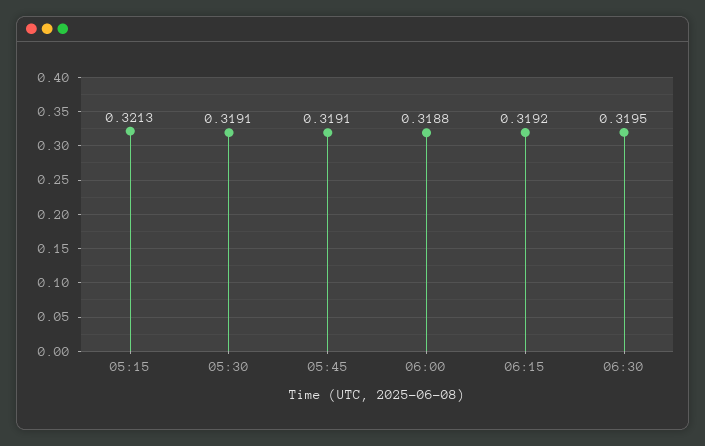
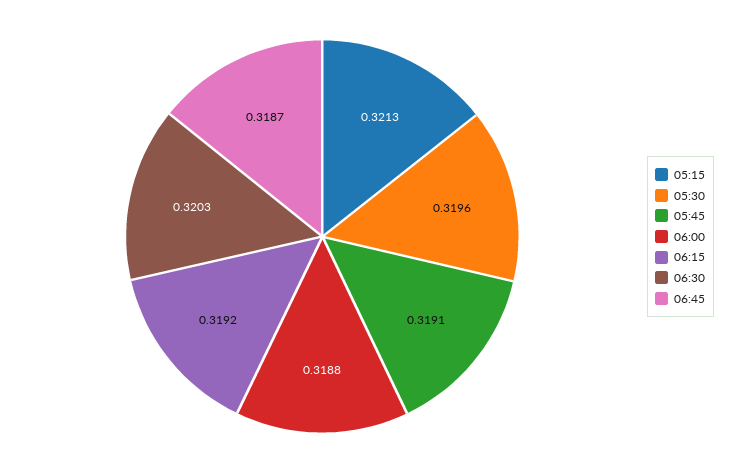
05:30: 0.3191 -> 0.3196
06:30: 0.3195 -> 0.3203
06:45: none -> 0.3187

